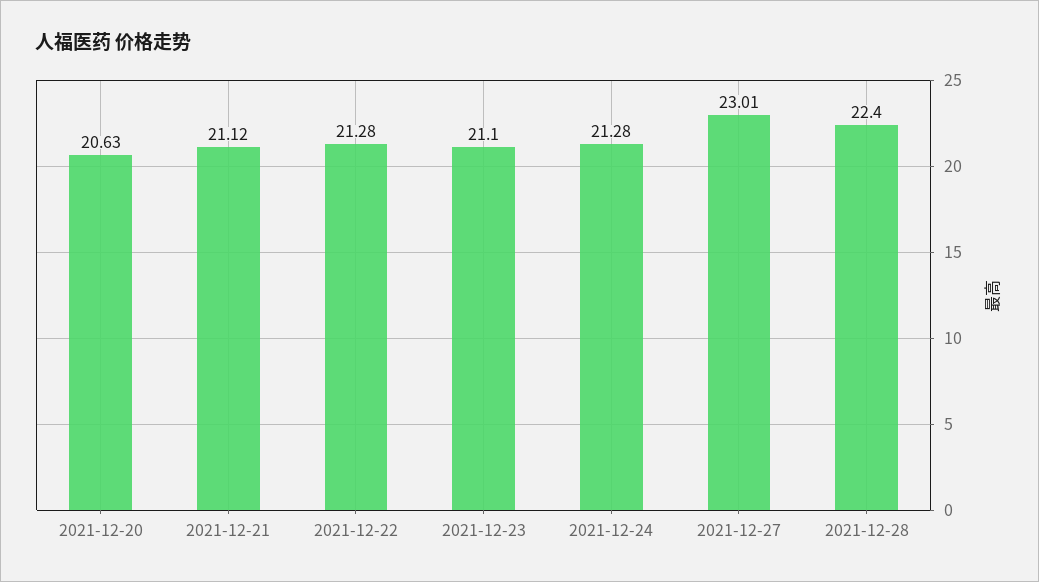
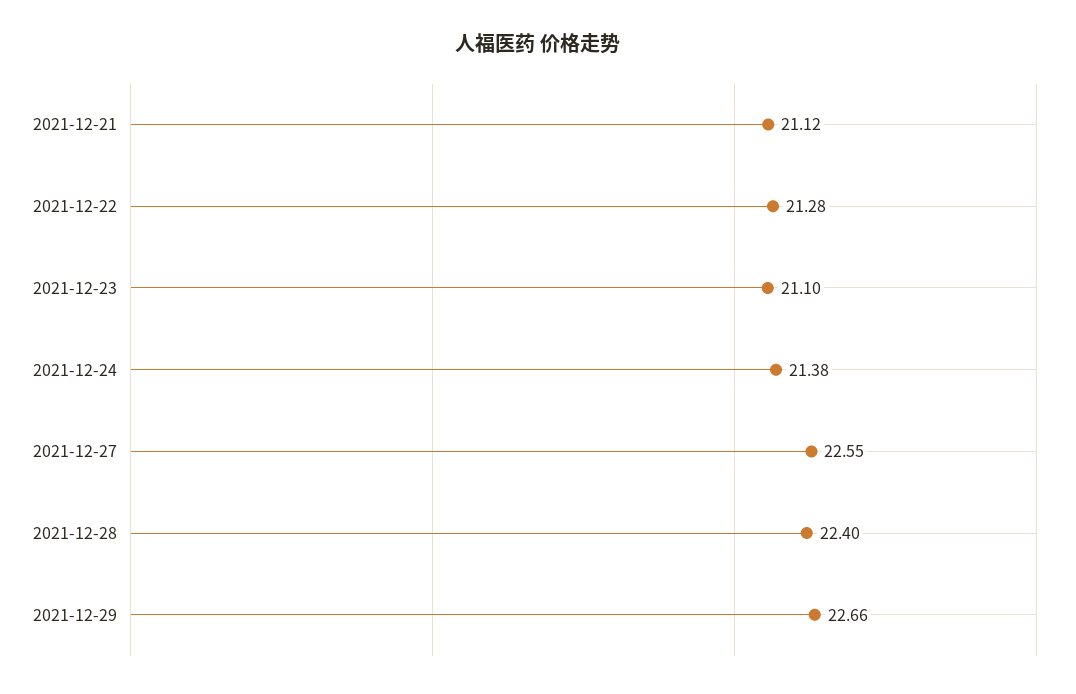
2021-12-20: 20.63 -> none
2021-12-24: 21.28 -> 21.38
2021-12-27: 23.01 -> 22.55
2021-12-29: none -> 22.66

